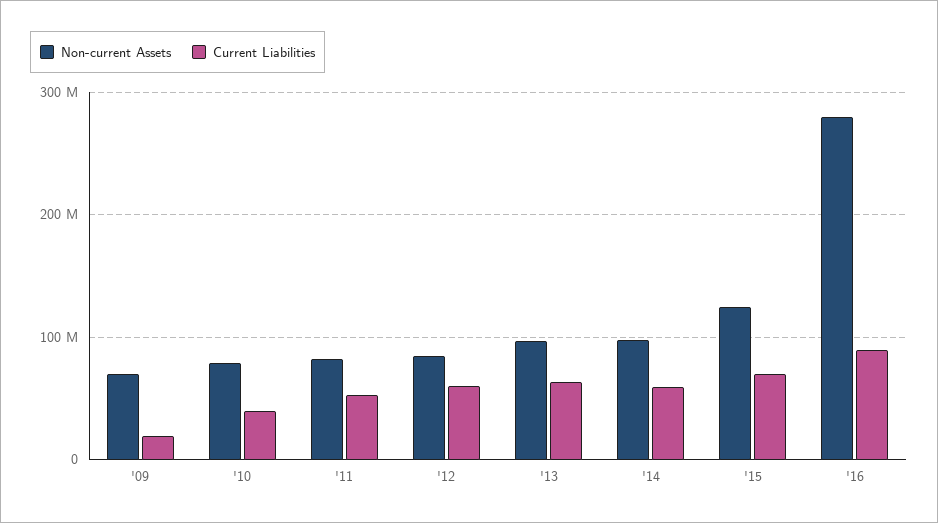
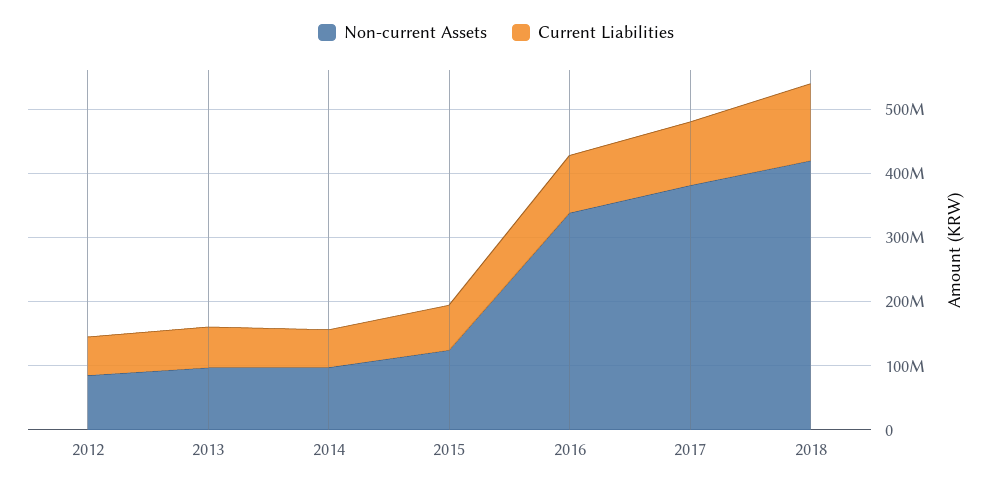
Non-current Assets, '09: 70000000 -> none
Current Liabilities, '09: 20000000 -> none
Non-current Assets, '10: 80000000 -> none
Current Liabilities, '10: 40000000 -> none
Non-current Assets, '11: 80000000 -> none
Current Liabilities, '11: 50000000 -> none
Non-current Assets, '16: 280000000 -> 340000000
Non-current Assets, 2017: none -> 380000000
Current Liabilities, 2017: none -> 100000000
Non-current Assets, 2018: none -> 420000000
Current Liabilities, 2018: none -> 120000000

